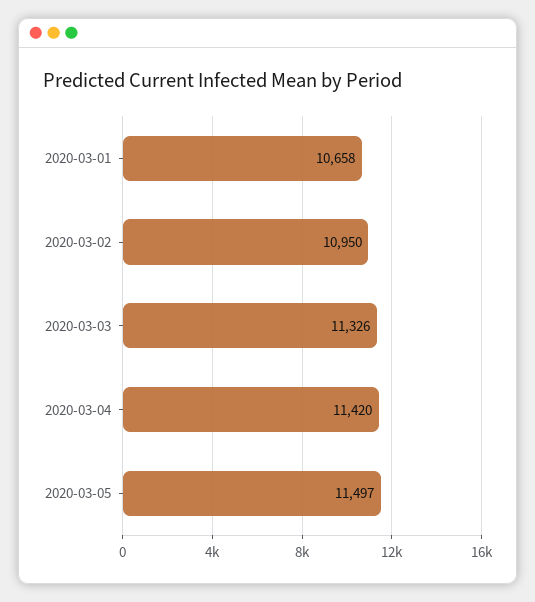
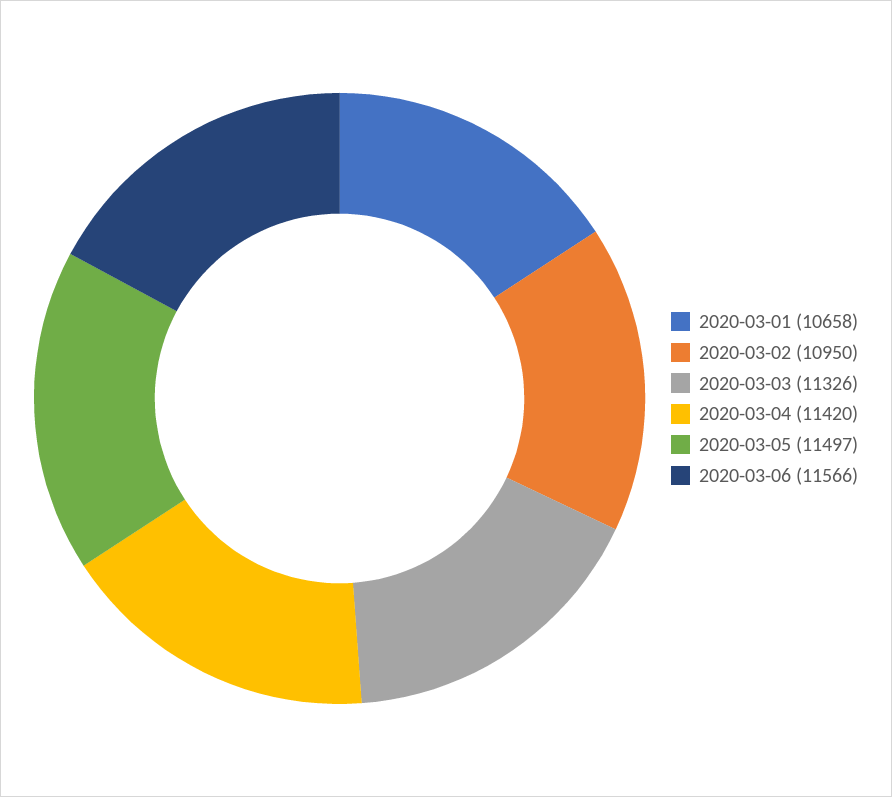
2020-03-06: none -> 11566

